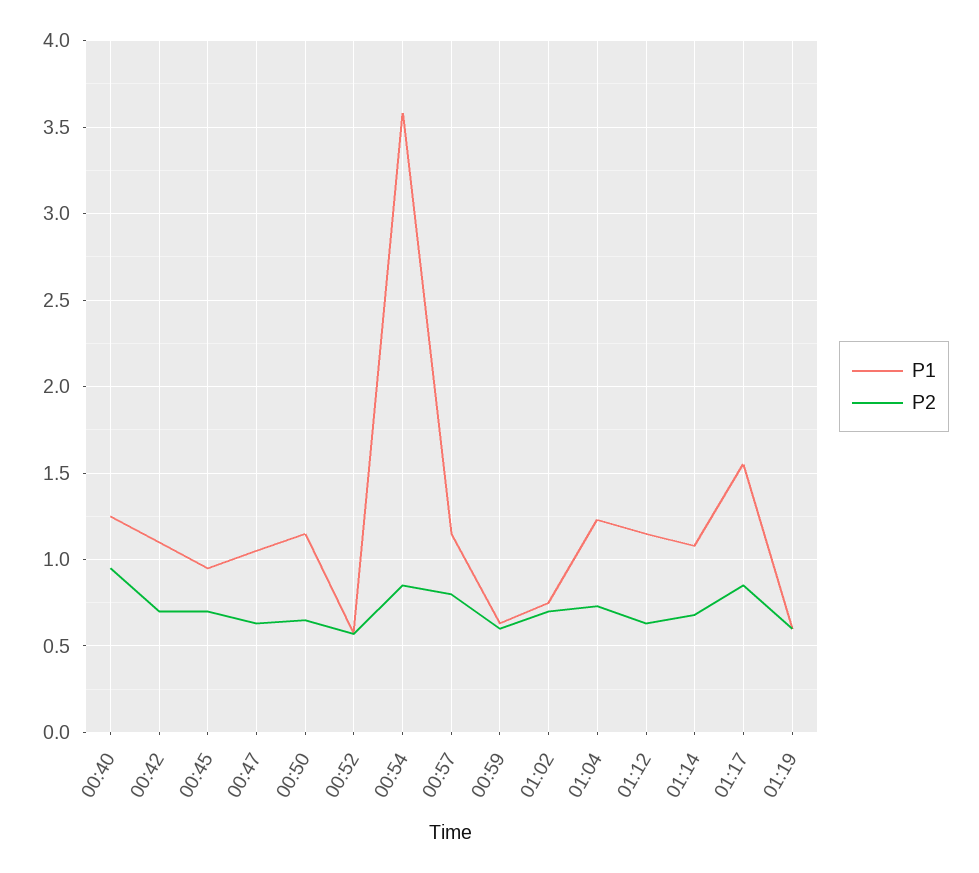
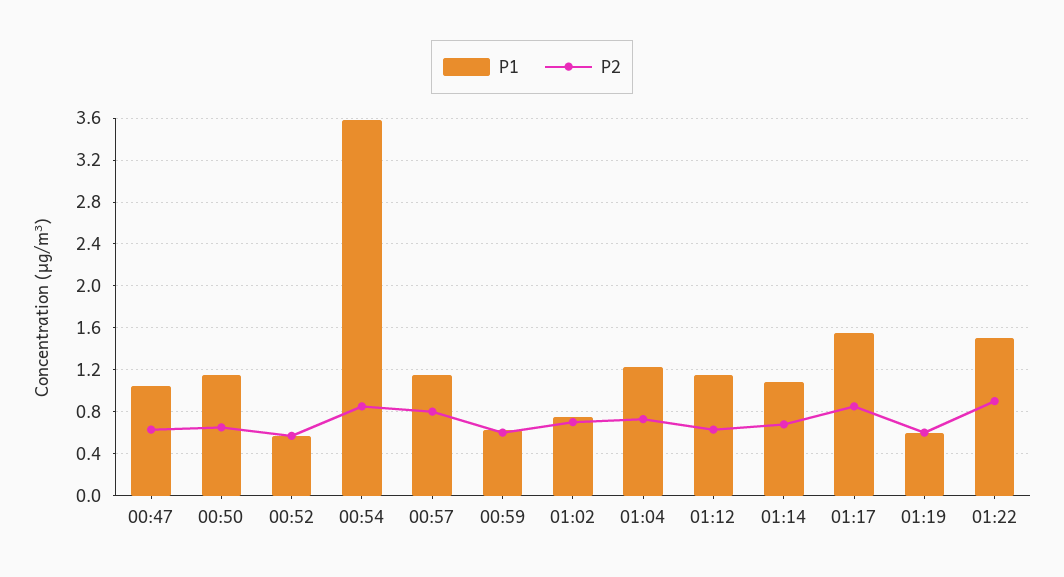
P1, 00:40: 1.25 -> none
P2, 00:40: 0.95 -> none
P1, 00:42: 1.1 -> none
P2, 00:42: 0.7 -> none
P1, 00:45: 0.95 -> none
P2, 00:45: 0.7 -> none
P1, 01:22: none -> 1.5
P2, 01:22: none -> 0.9

